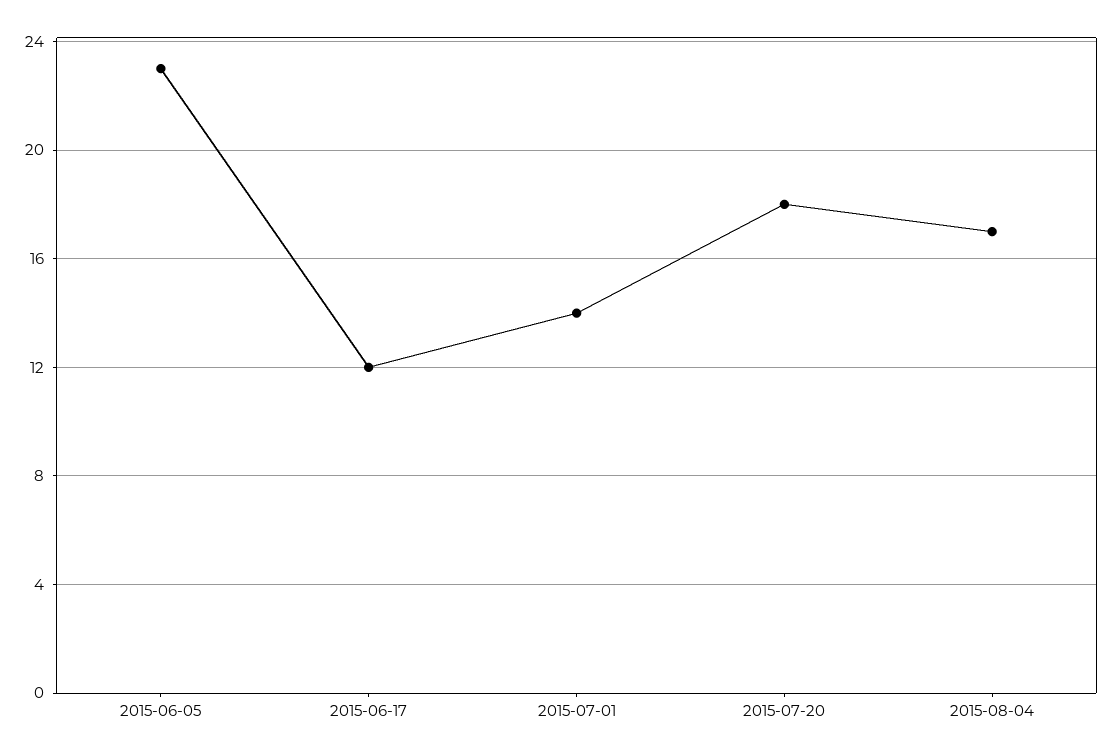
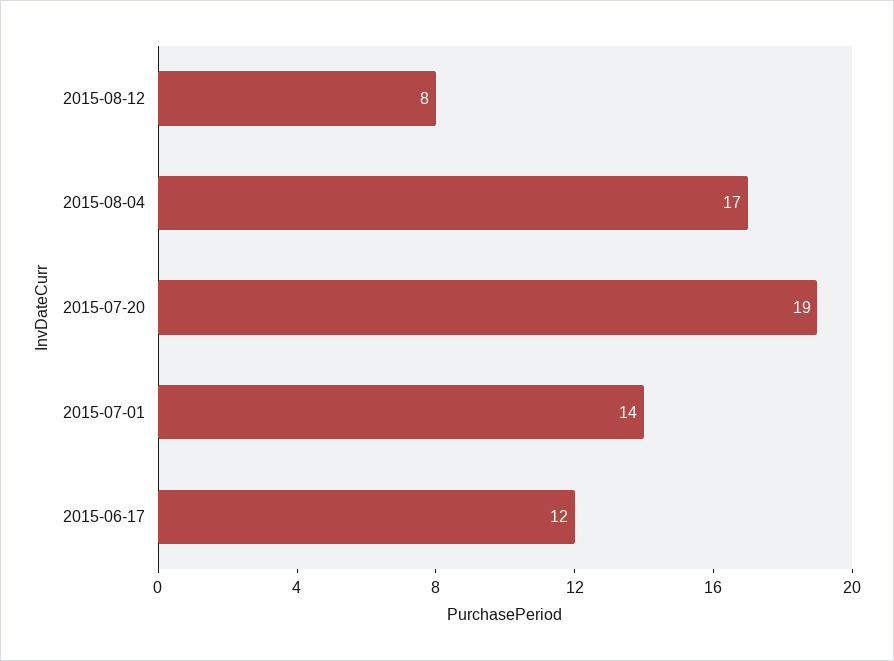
2015-06-05: 23 -> none
2015-07-20: 18 -> 19
2015-08-12: none -> 8

